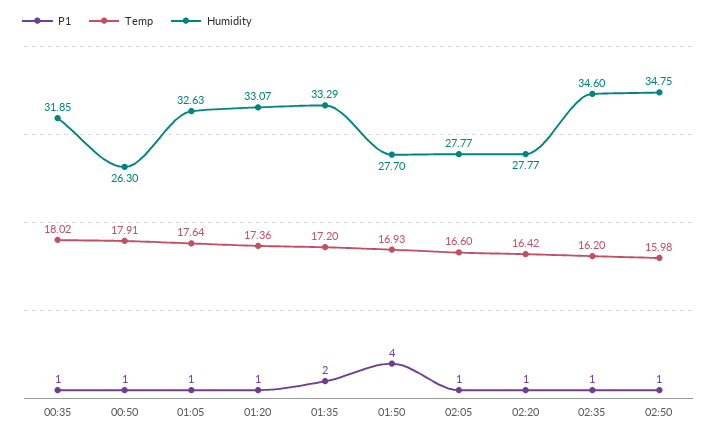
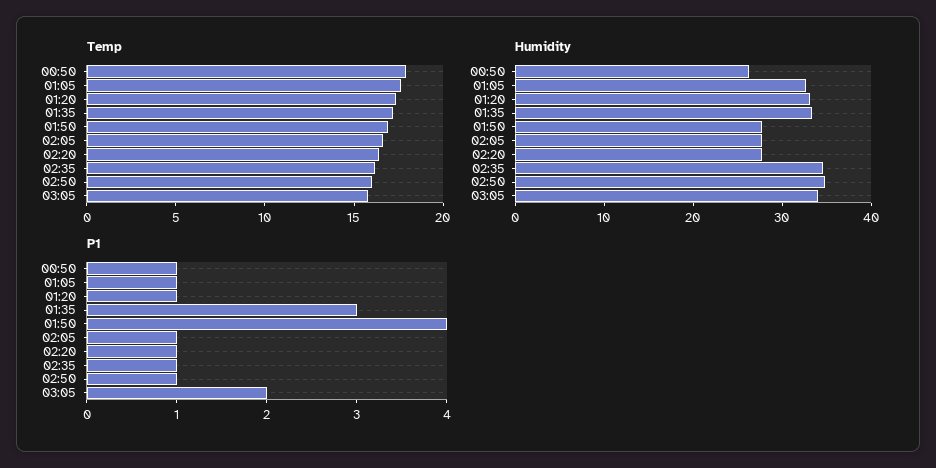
P1, 00:35: 1 -> none
Temp, 00:35: 18.02 -> none
Humidity, 00:35: 31.85 -> none
P1, 01:35: 2 -> 3
Temp, 03:05: none -> 16
Humidity, 03:05: none -> 34
P1, 03:05: none -> 2

